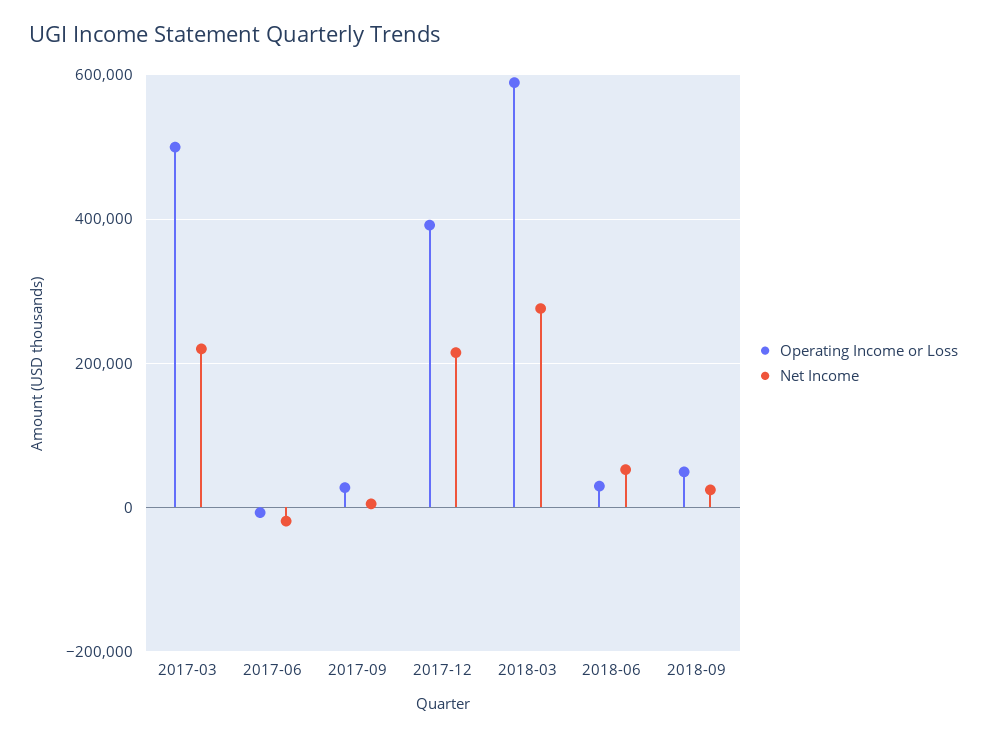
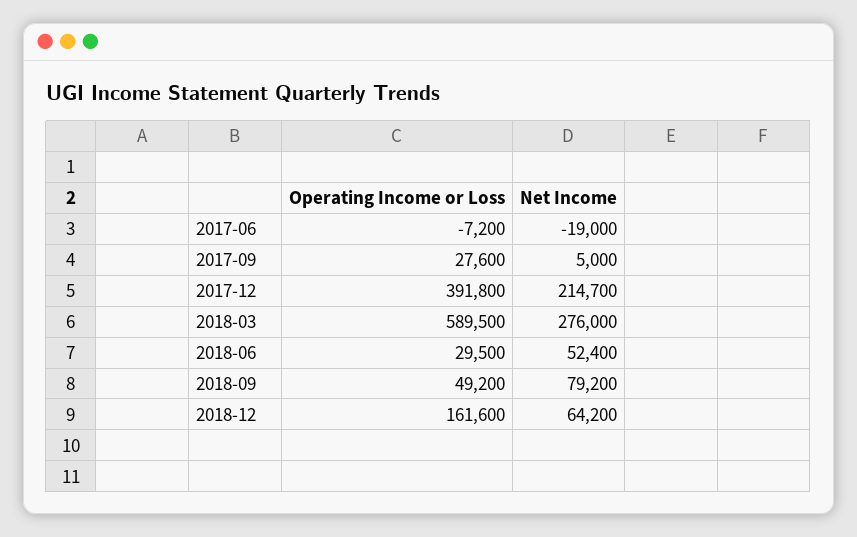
Operating Income or Loss, 2017-03: 500000 -> none
Net Income, 2017-03: 220000 -> none
Net Income, 2018-09: 20000 -> 79200
Operating Income or Loss, 2018-12: none -> 161600
Net Income, 2018-12: none -> 64200

